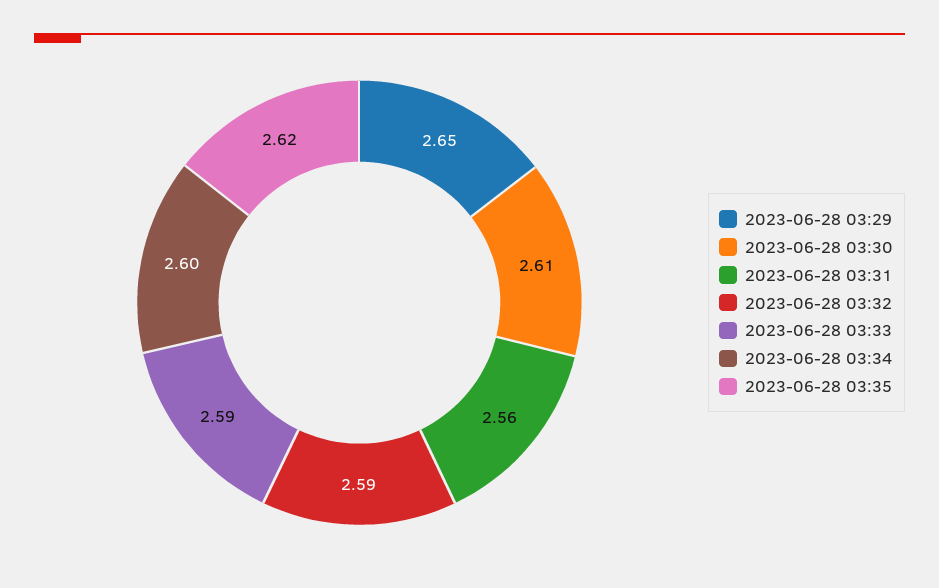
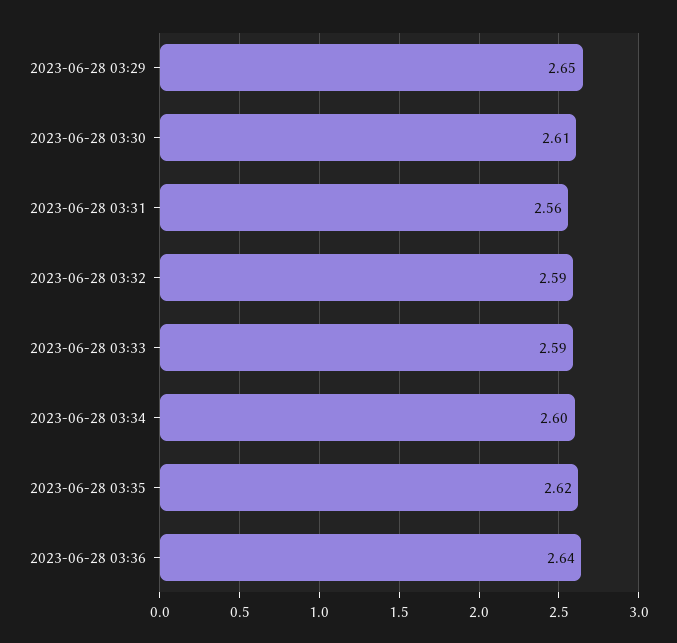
2023-06-28 03:36: none -> 2.64

